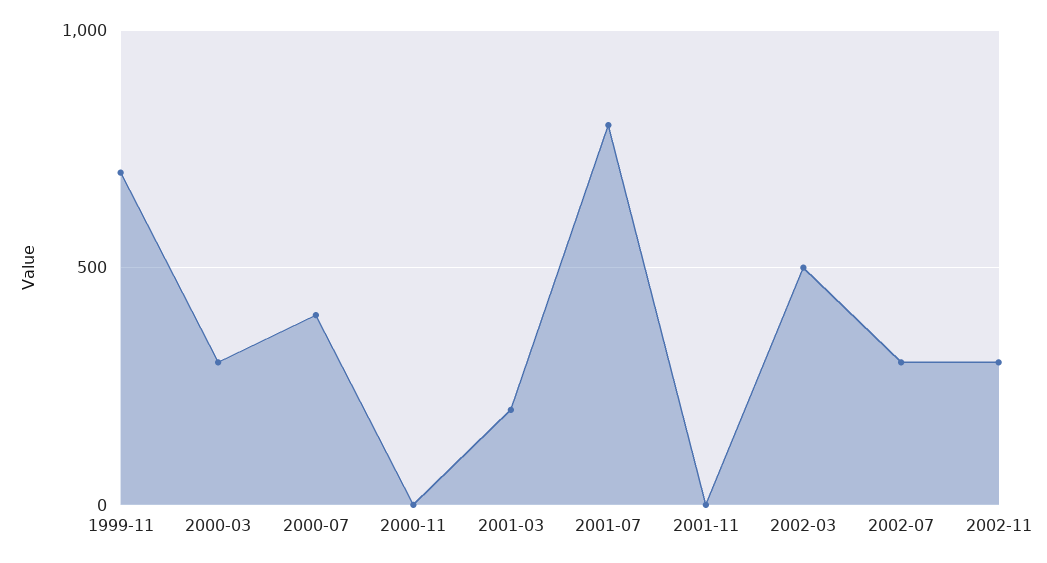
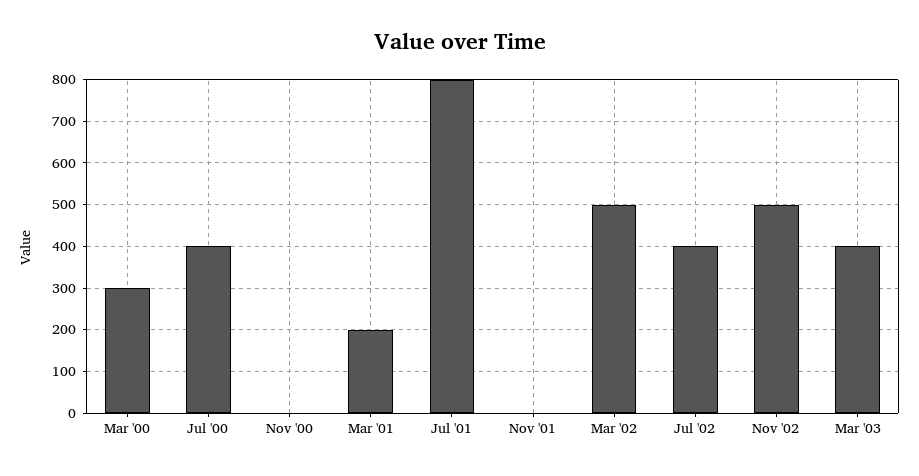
1999-11: 700 -> none
2002-07: 300 -> 400
2002-11: 300 -> 500
Mar '03: none -> 400

